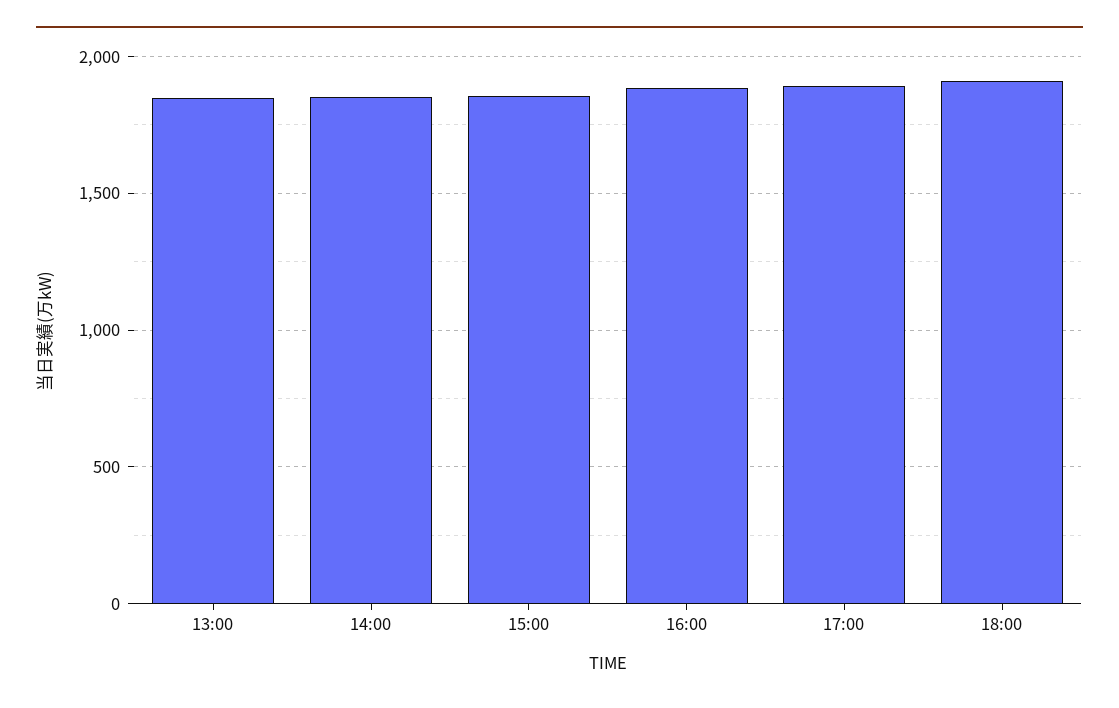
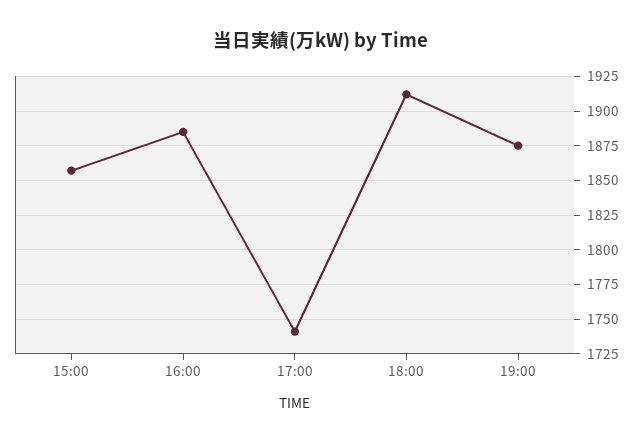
13:00: 1850 -> none
14:00: 1850 -> none
17:00: 1900 -> 1740
19:00: none -> 1875

